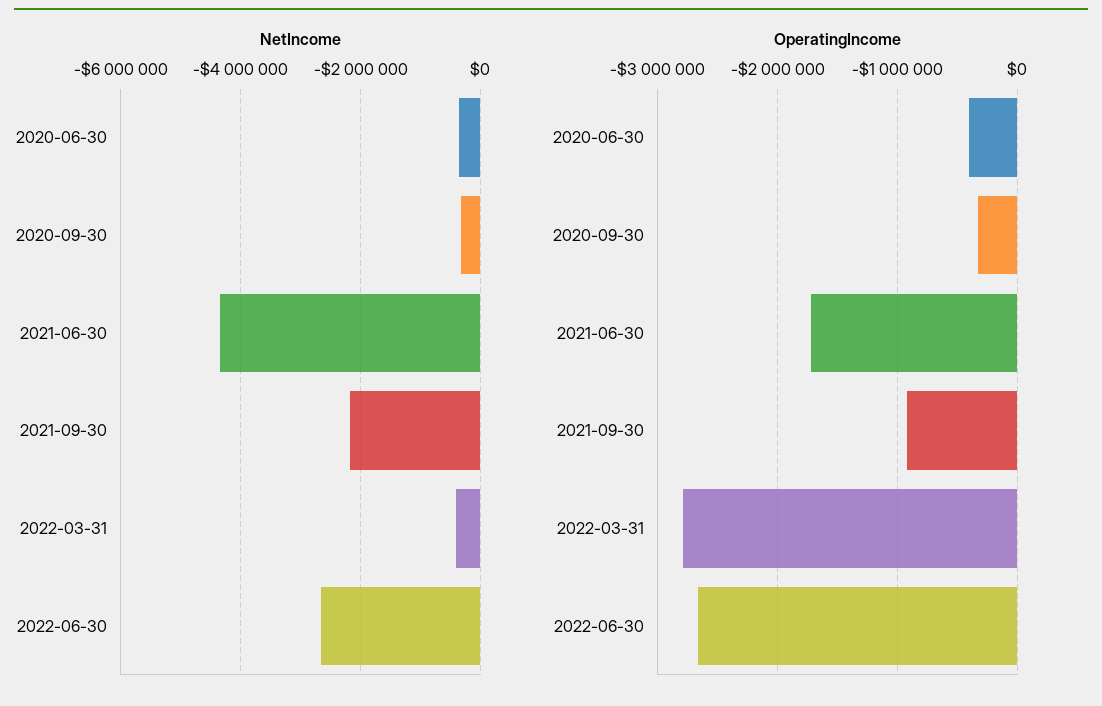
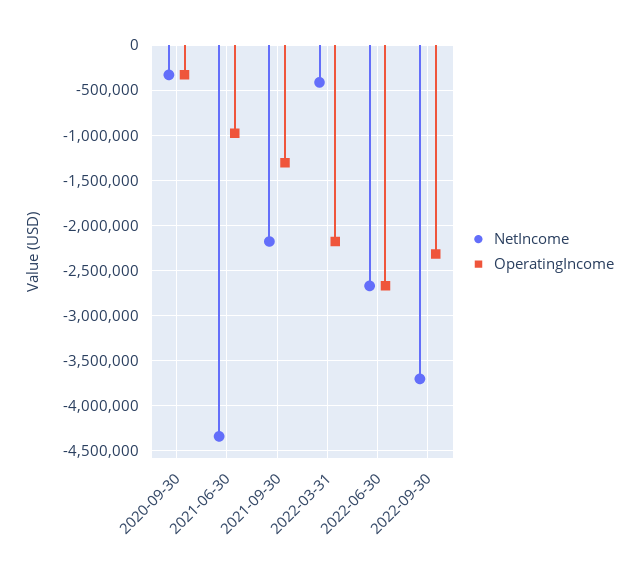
NetIncome, 2020-06-30: -400000 -> none
OperatingIncome, 2020-06-30: -400000 -> none
OperatingIncome, 2021-06-30: -1700000 -> -1000000
OperatingIncome, 2021-09-30: -900000 -> -1300000
OperatingIncome, 2022-03-31: -2800000 -> -2200000
NetIncome, 2022-09-30: none -> -3700000
OperatingIncome, 2022-09-30: none -> -2300000

